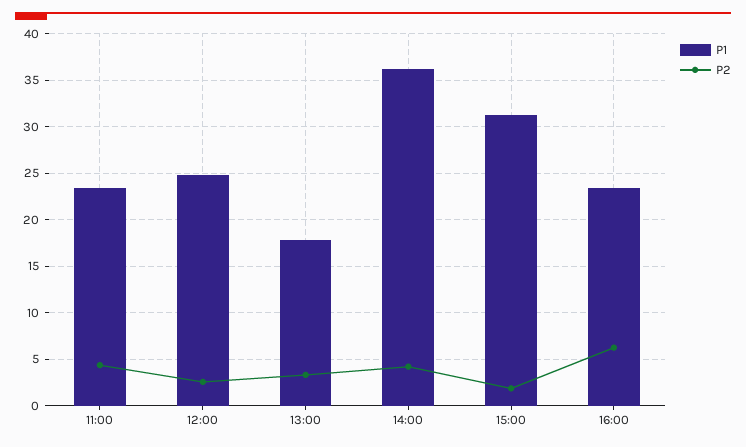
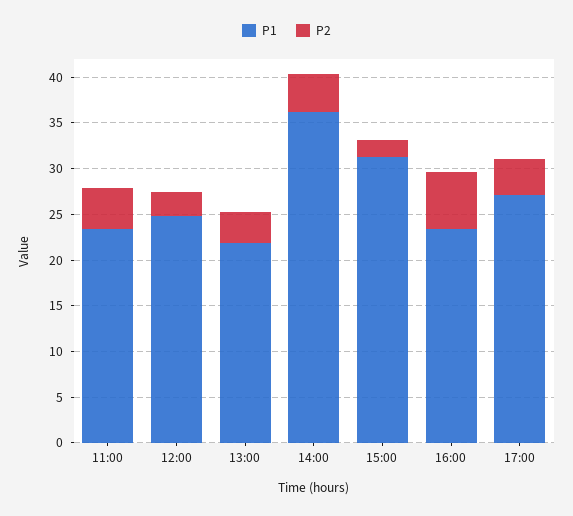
P1, 13:00: 18 -> 22
P1, 17:00: none -> 27
P2, 17:00: none -> 4

